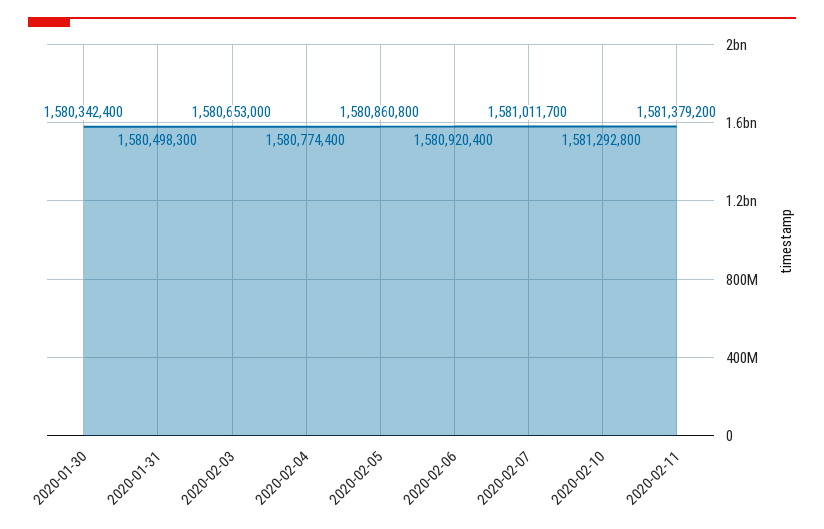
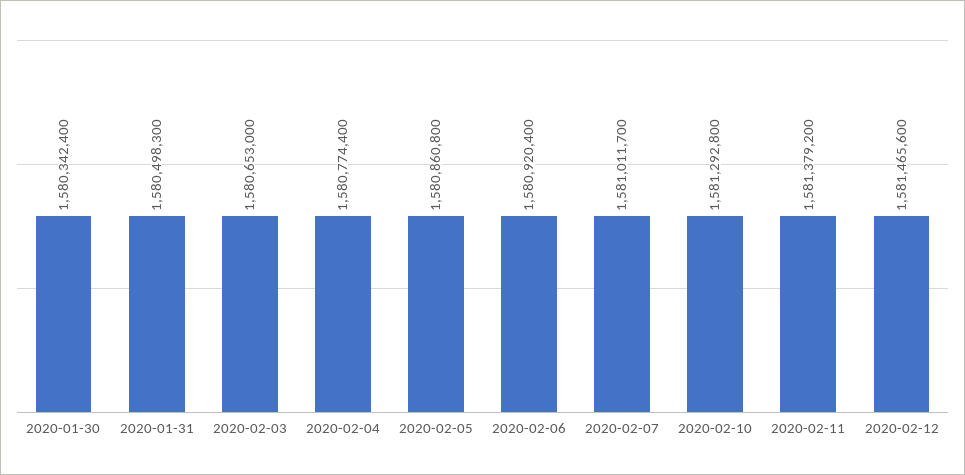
2020-02-12: none -> 1581465600

